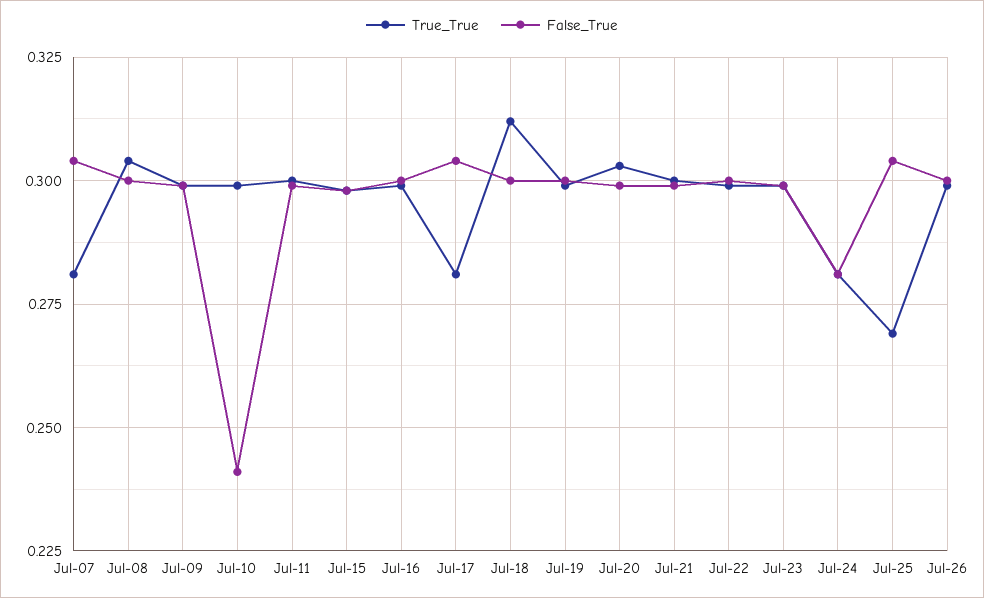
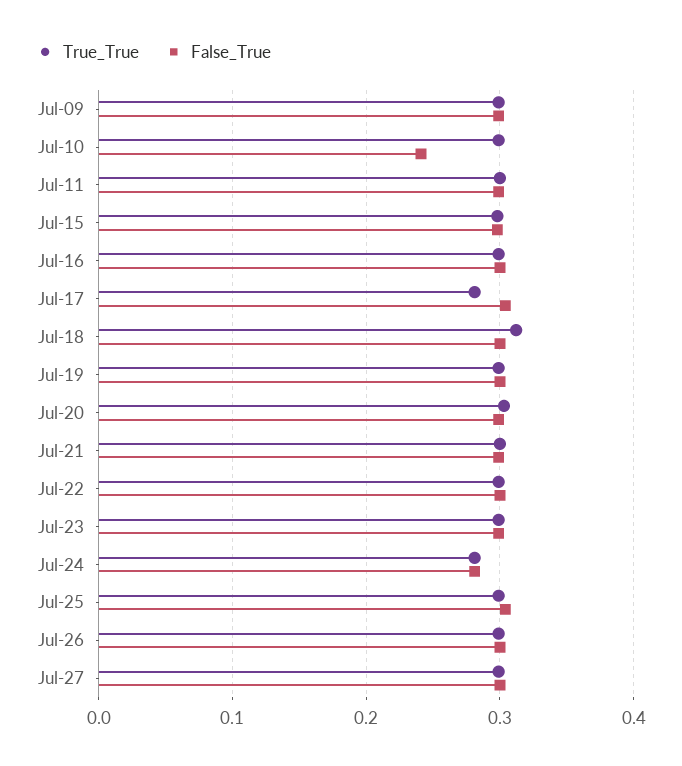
True_True, Jul-07: 0.28 -> none
False_True, Jul-07: 0.305 -> none
True_True, Jul-08: 0.305 -> none
False_True, Jul-08: 0.3 -> none
True_True, Jul-25: 0.27 -> 0.3
True_True, Jul-27: none -> 0.3
False_True, Jul-27: none -> 0.3

